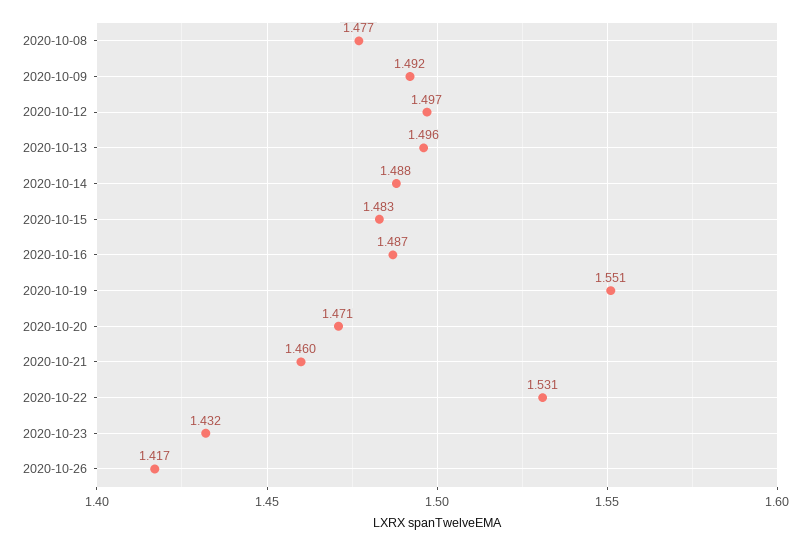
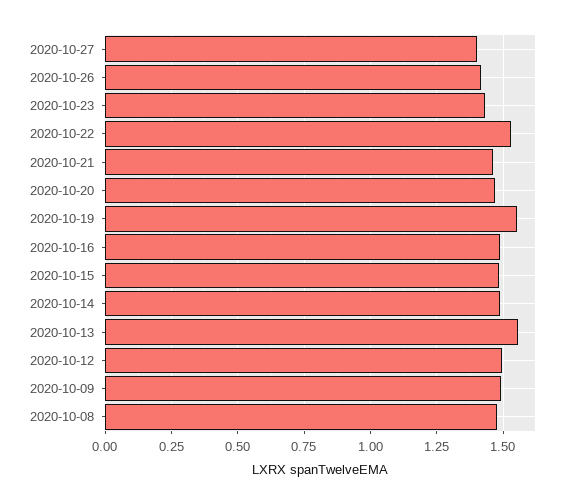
2020-10-13: 1.496 -> 1.55
2020-10-27: none -> 1.4

